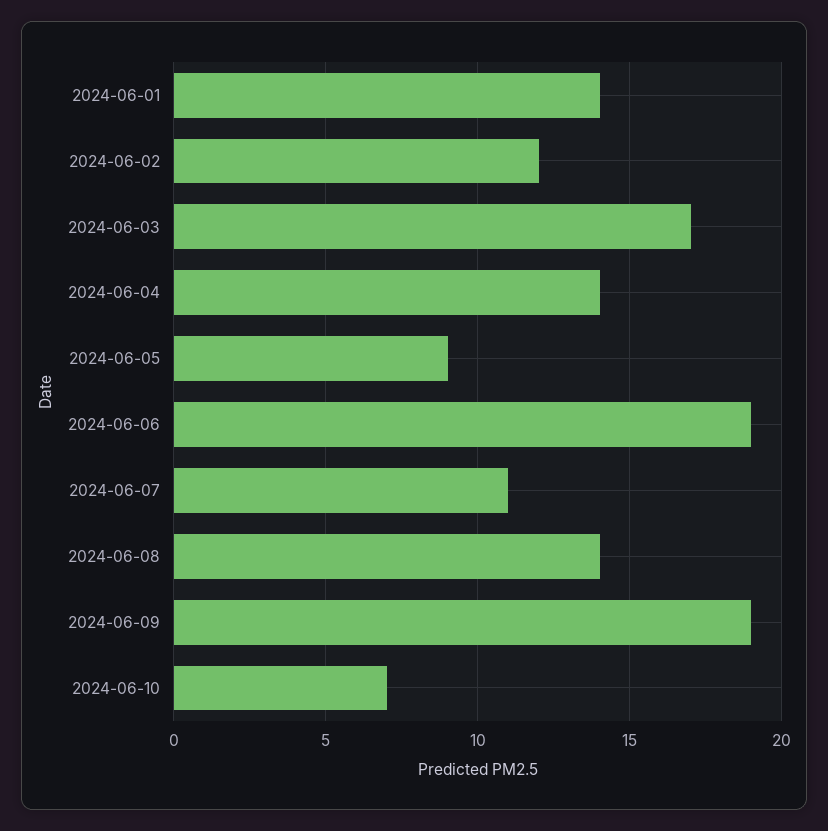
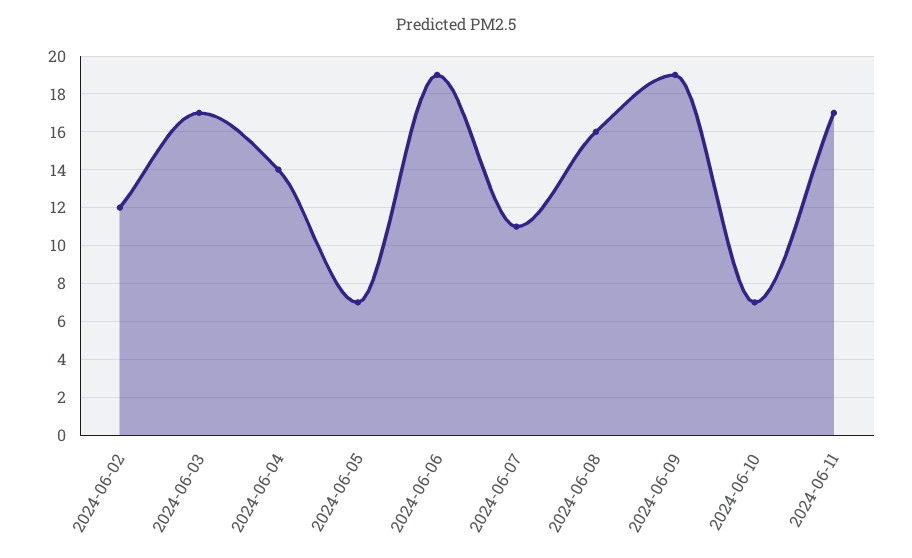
2024-06-01: 14 -> none
2024-06-05: 9 -> 7
2024-06-08: 14 -> 16
2024-06-11: none -> 17

